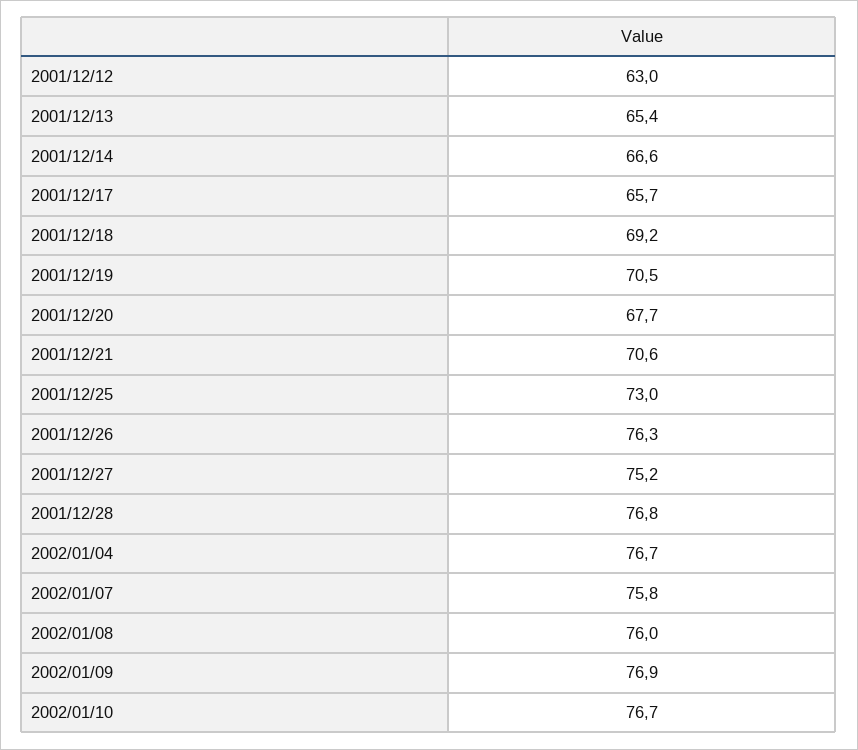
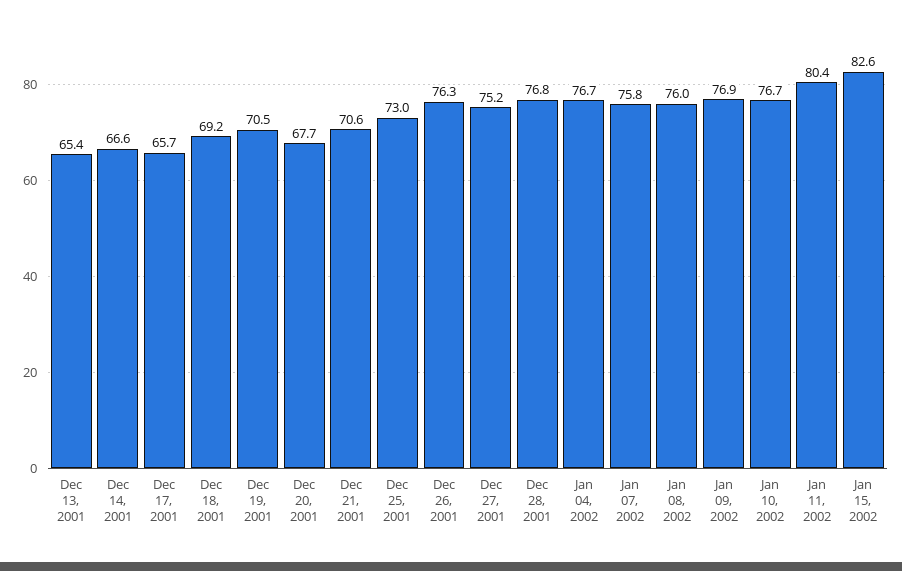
2001/12/12: 63 -> none
Jan 11, 2002: none -> 80.4
Jan 15, 2002: none -> 82.6

